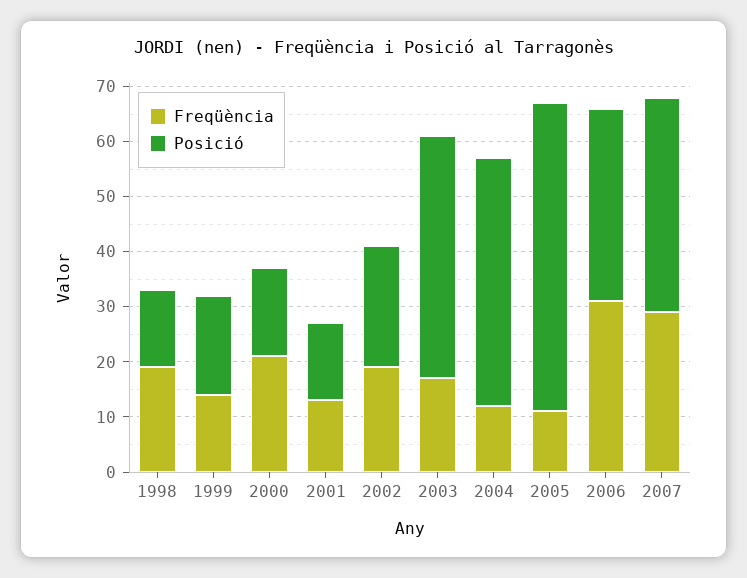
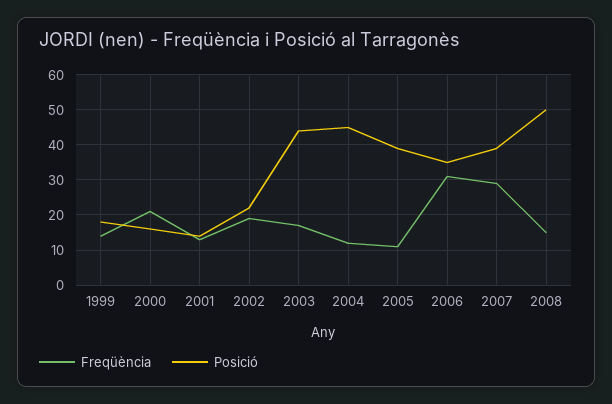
Freqüència, 1998: 20 -> none
Posició, 1998: 15 -> none
Posició, 2005: 55 -> 40
Freqüència, 2008: none -> 15
Posició, 2008: none -> 50

